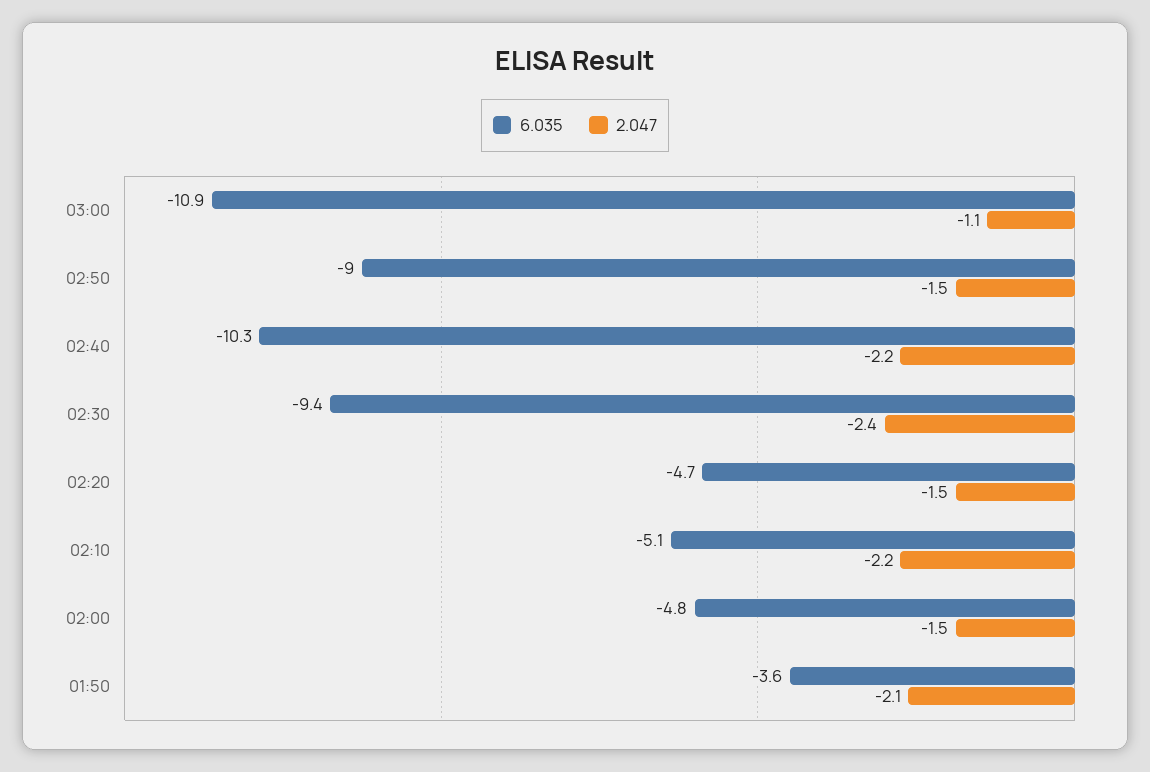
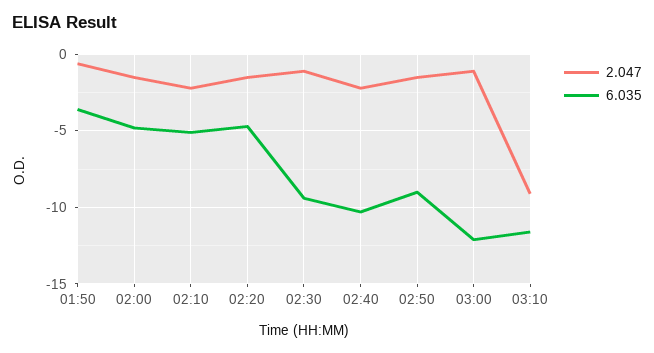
6.035, 03:00: -10.9 -> -12
2.047, 02:30: -2.4 -> -1
2.047, 01:50: -2.1 -> -0.5
2.047, 03:10: none -> -9
6.035, 03:10: none -> -11.5

